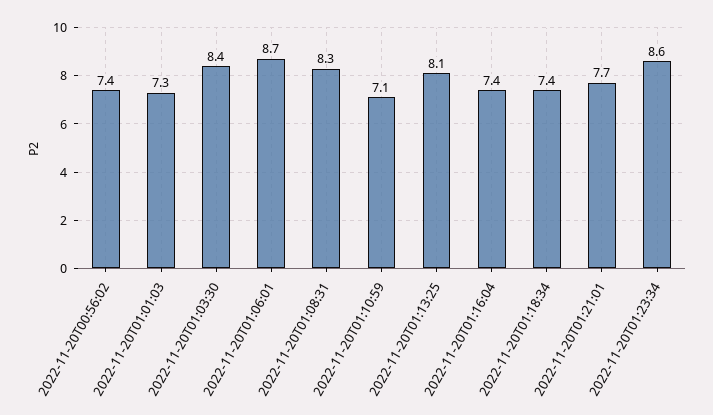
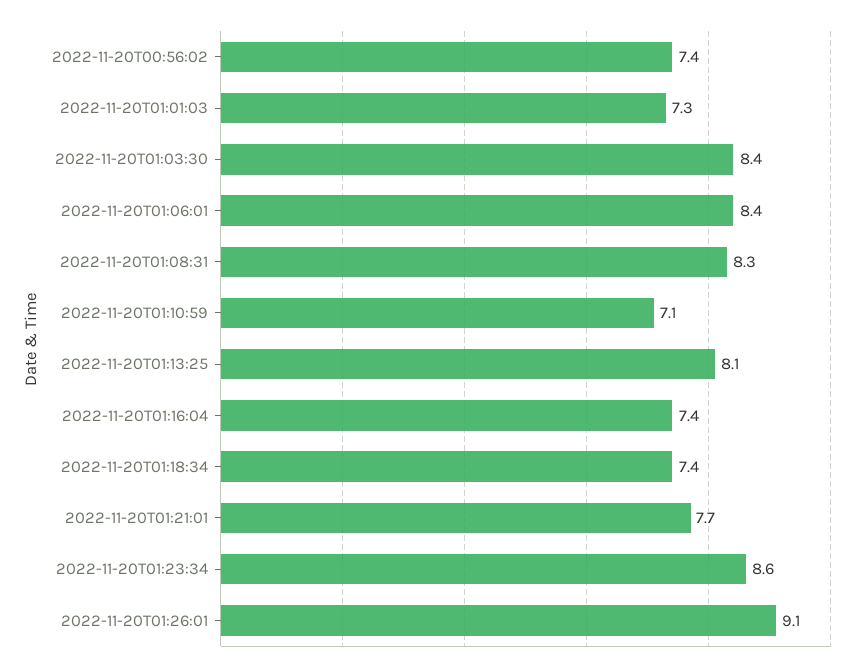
2022-11-20T01:06:01: 8.7 -> 8.4
2022-11-20T01:26:01: none -> 9.1

